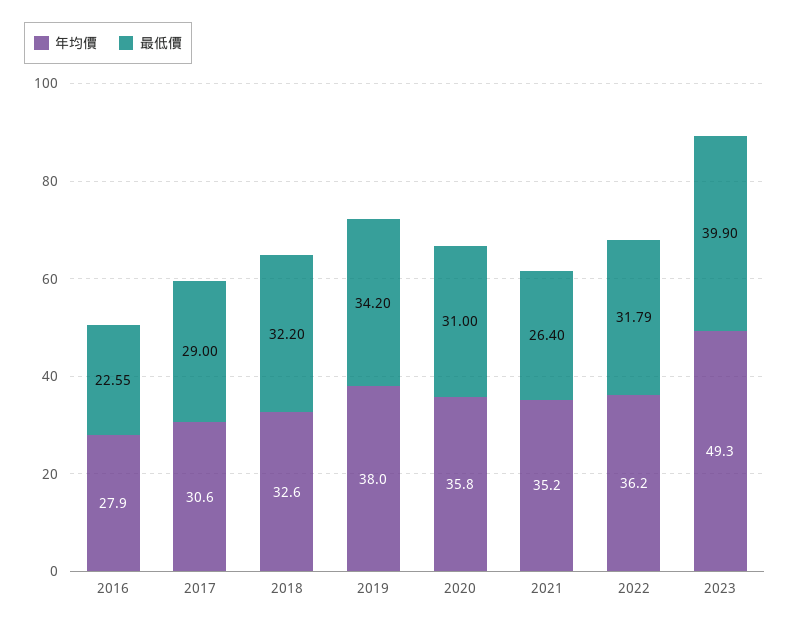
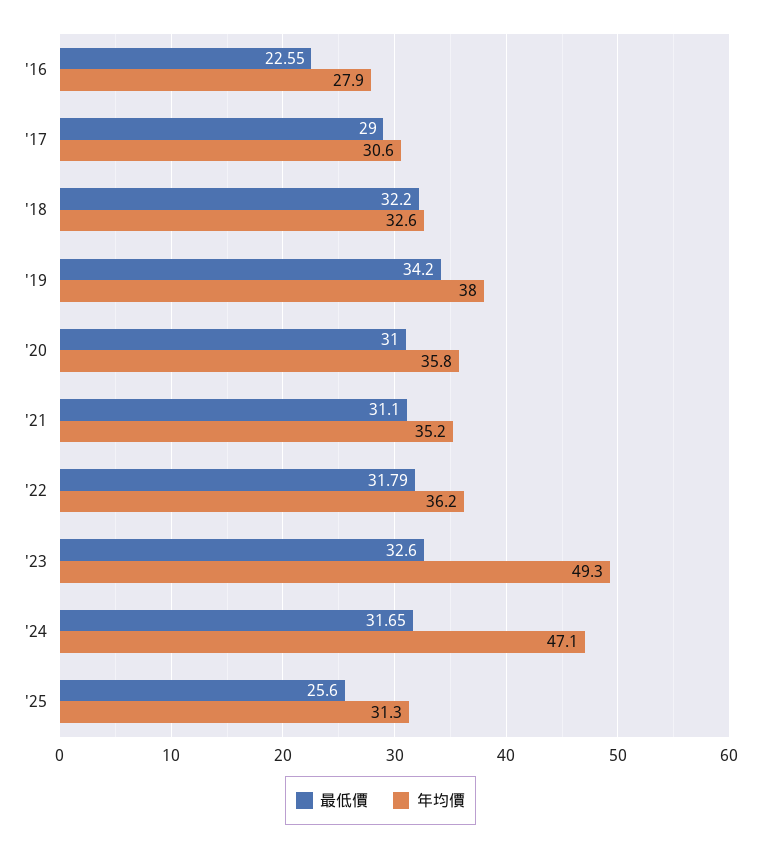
最低價, 2021: 26.4 -> 31.1
最低價, 2023: 39.9 -> 32.6
最低價, '24: none -> 31.65
年均價, '24: none -> 47.1
最低價, '25: none -> 25.6
年均價, '25: none -> 31.3

